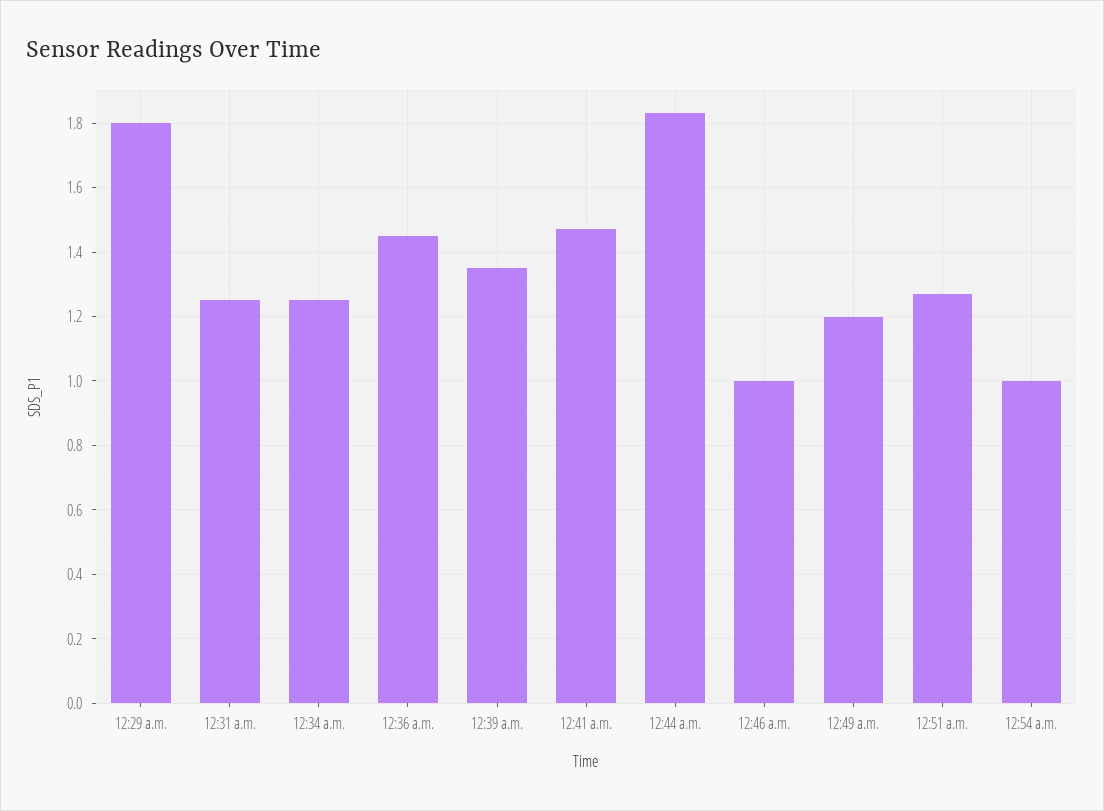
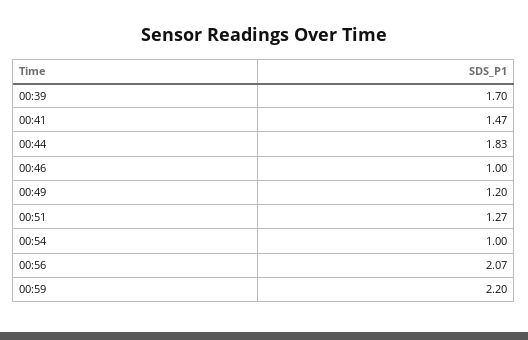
12:29 a.m.: 1.8 -> none
12:31 a.m.: 1.25 -> none
12:34 a.m.: 1.25 -> none
12:36 a.m.: 1.45 -> none
12:39 a.m.: 1.35 -> 1.7
00:56: none -> 2.07
00:59: none -> 2.2

